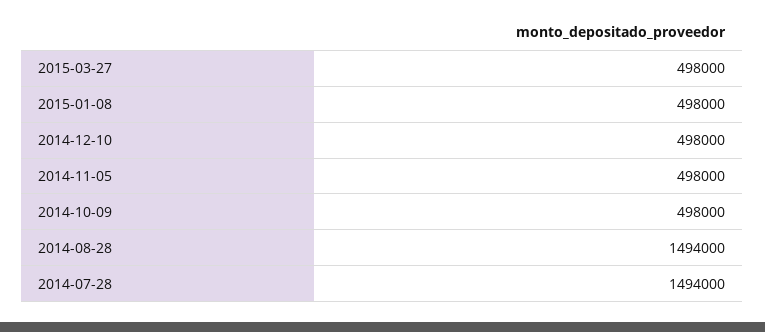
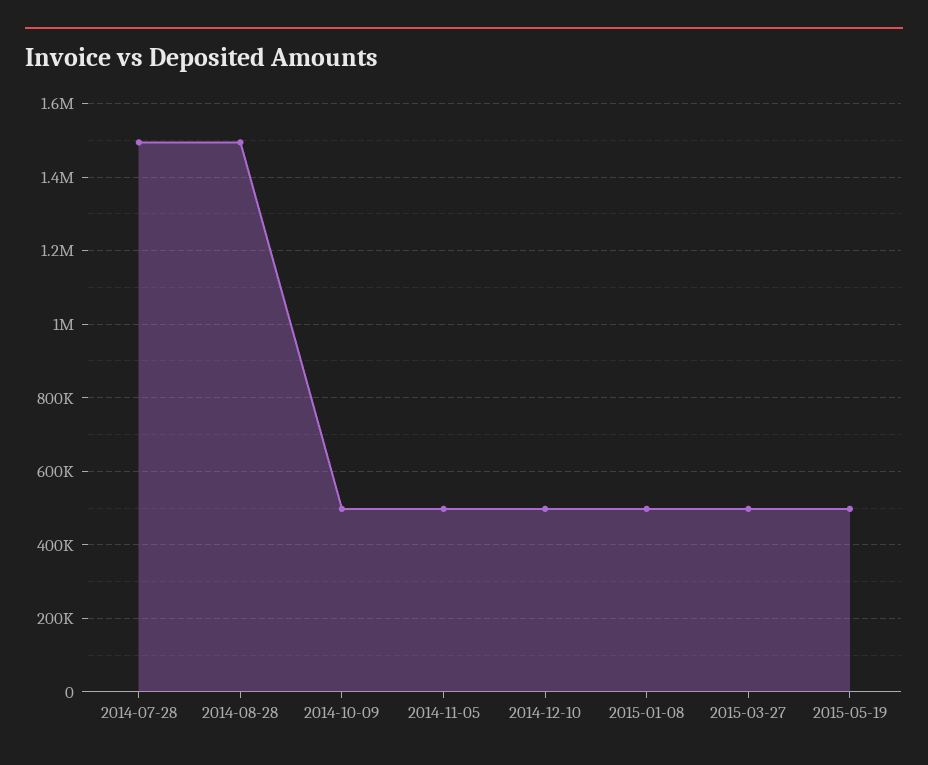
2015-05-19: none -> 500000

